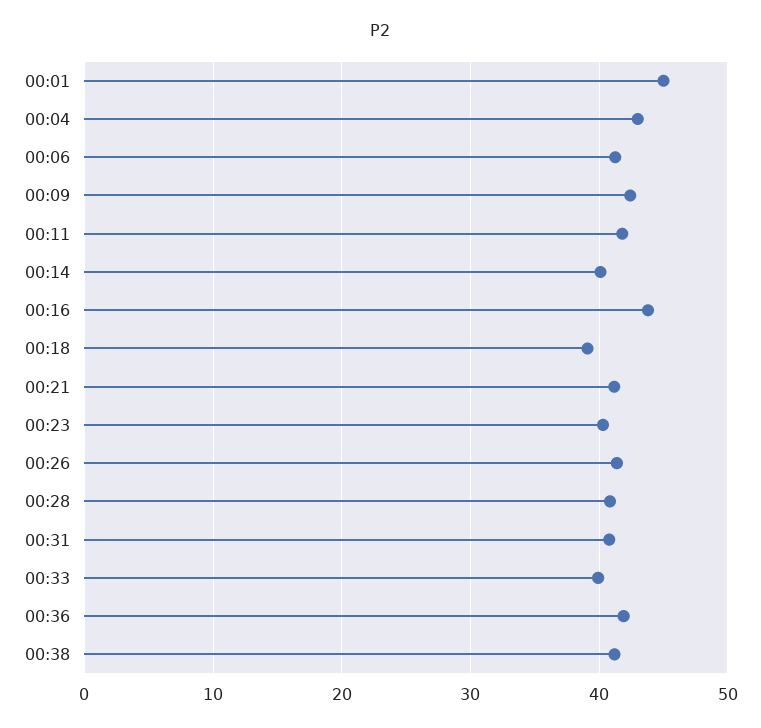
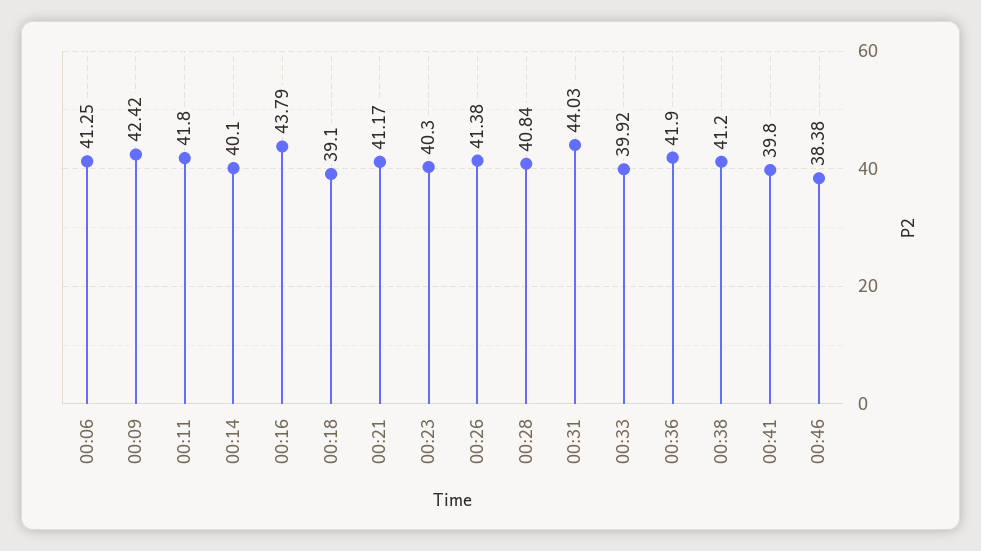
00:01: 45 -> none
00:04: 43 -> none
00:31: 41 -> 44.03
00:41: none -> 39.8
00:46: none -> 38.38

